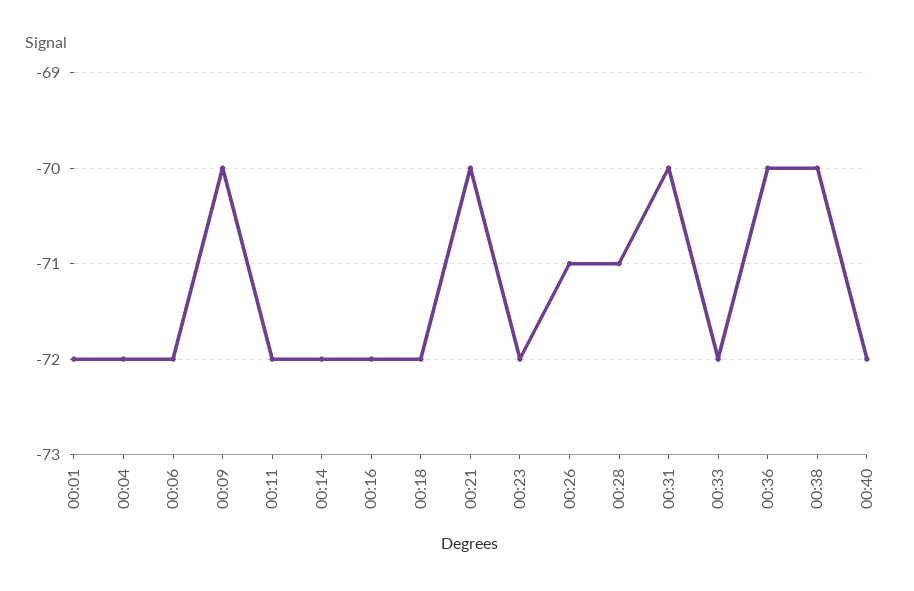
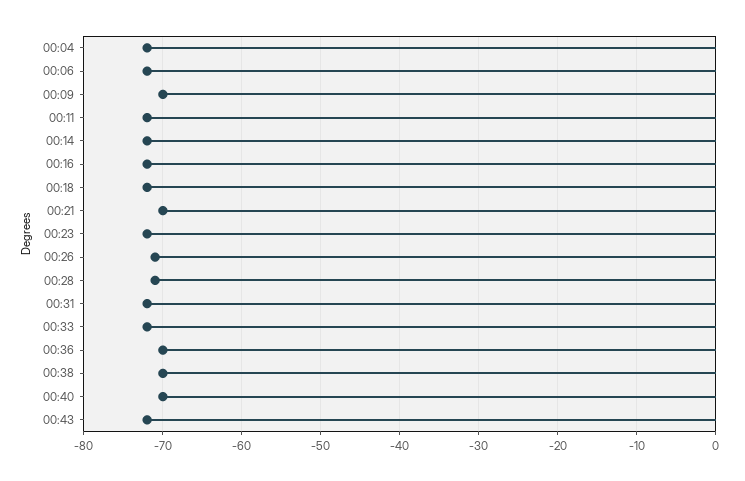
00:01: -72 -> none
00:31: -70 -> -72
00:40: -72 -> -70
00:43: none -> -72

